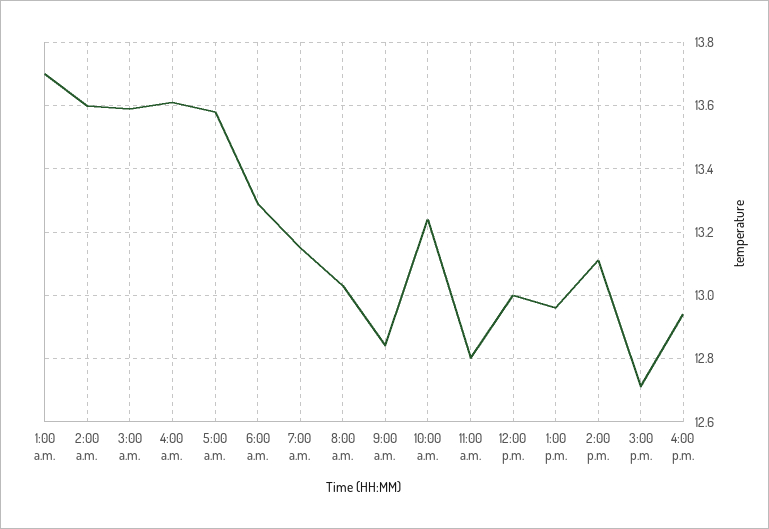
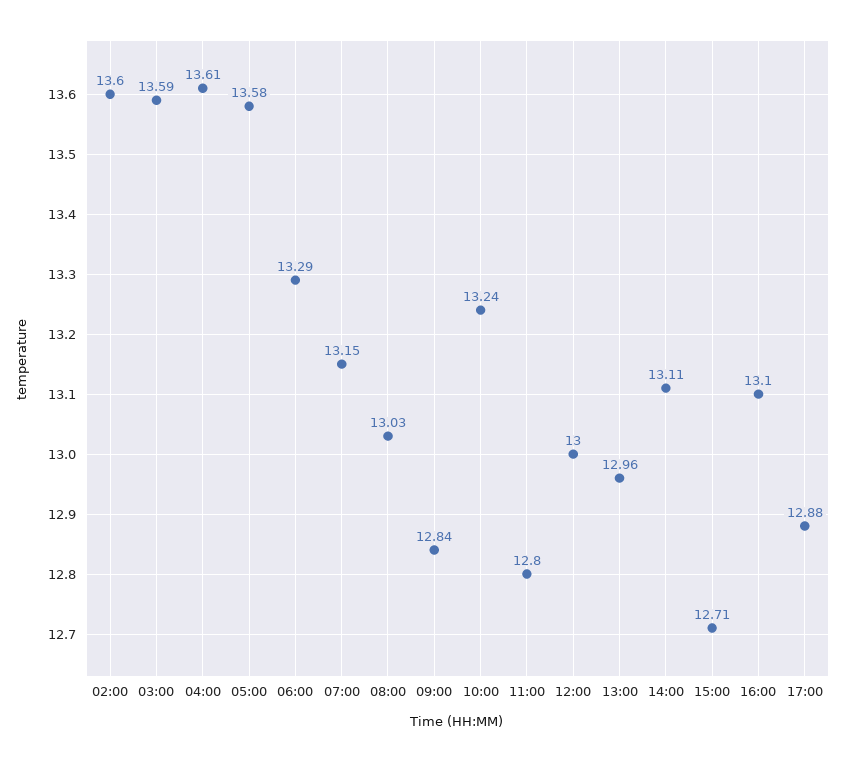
1:00 a.m.: 13.7 -> none
4:00 p.m.: 12.95 -> 13.1
17:00: none -> 12.88

